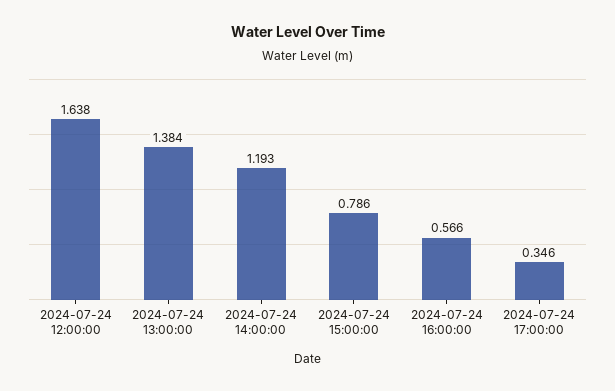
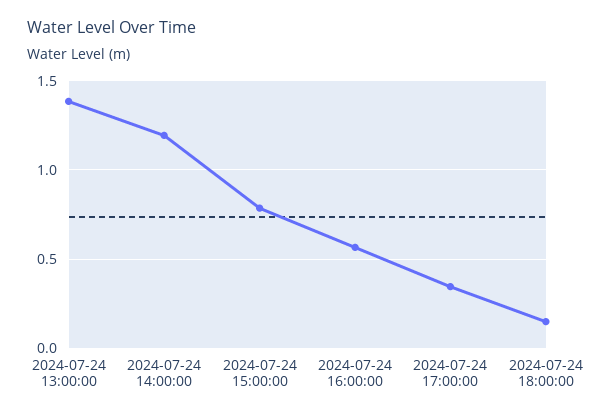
2024-07-24 12:00:00: 1.638 -> none
2024-07-24 18:00:00: none -> 0.15

